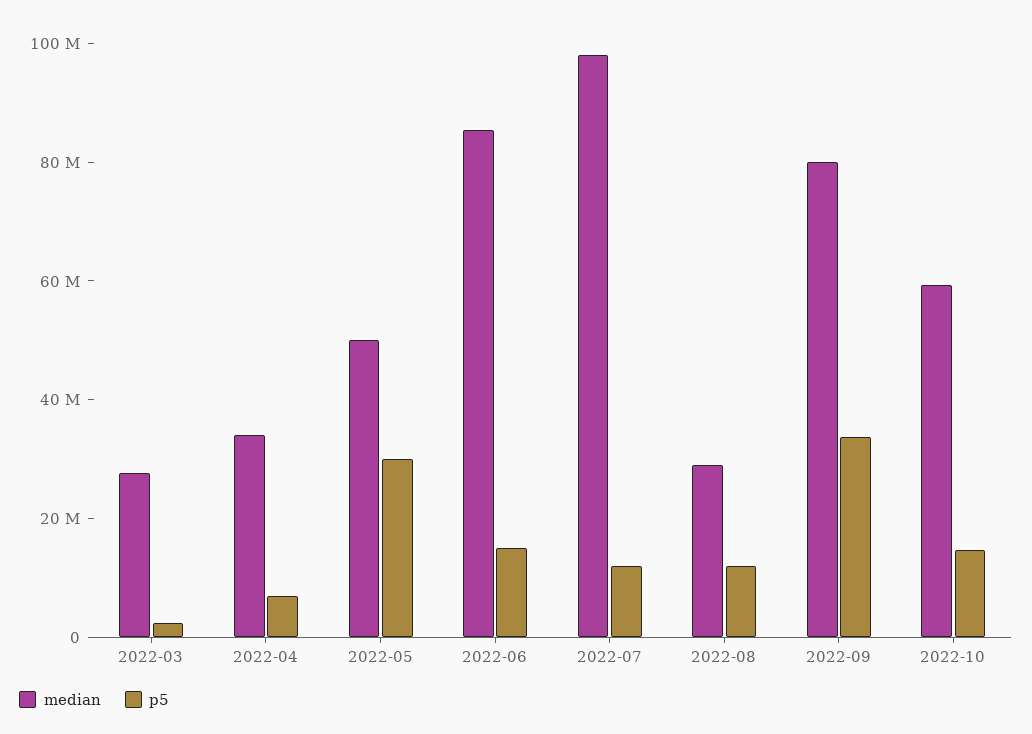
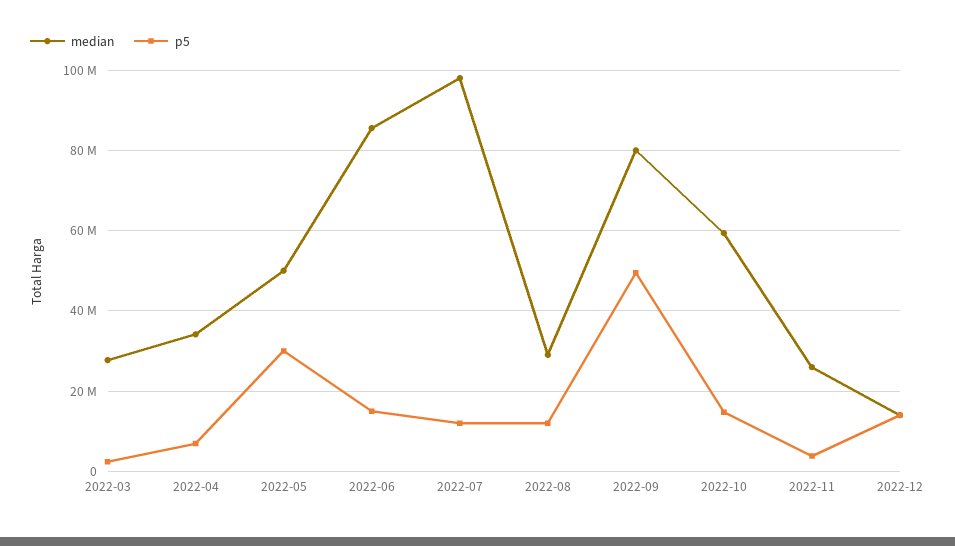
p5, 2022-09: 35000000 -> 50000000
median, 2022-11: none -> 26000000
p5, 2022-11: none -> 4000000
median, 2022-12: none -> 14000000
p5, 2022-12: none -> 14000000

